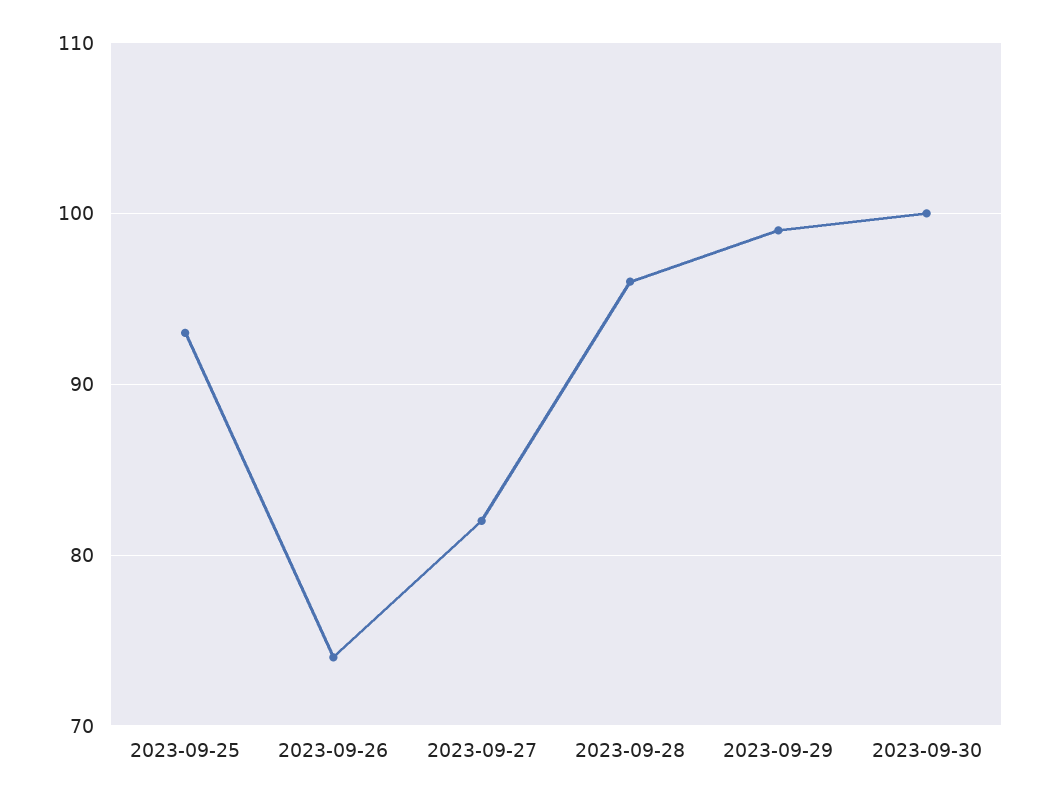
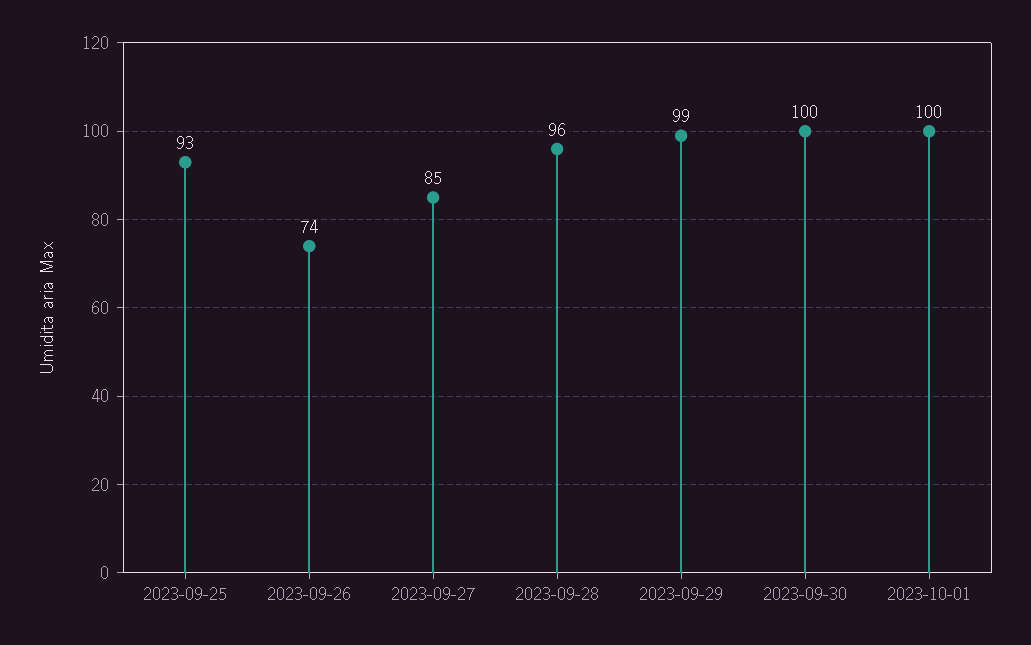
2023-09-27: 82 -> 85
2023-10-01: none -> 100

